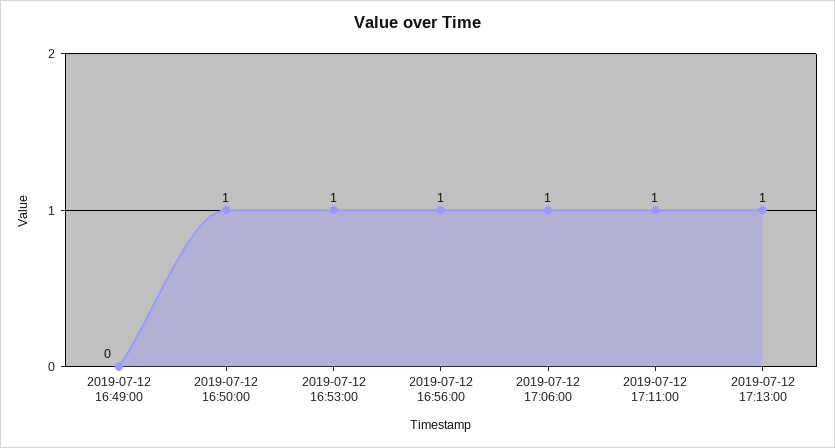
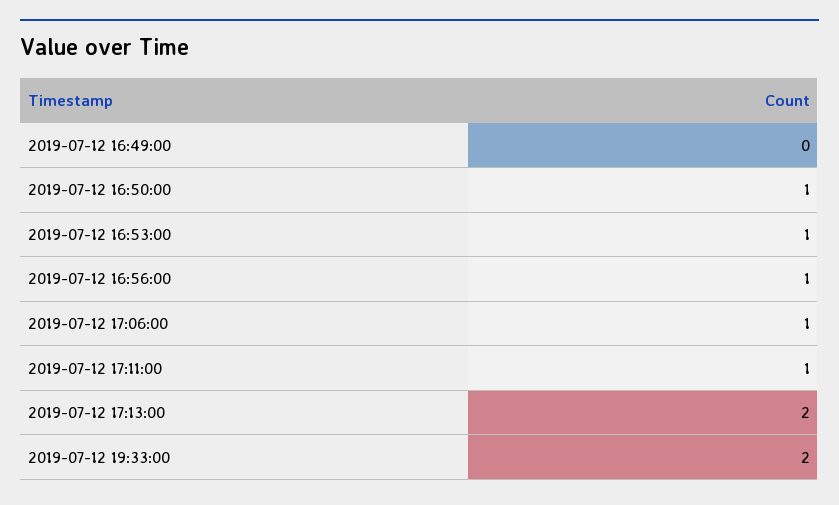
2019-07-12 17:13:00: 1 -> 2
2019-07-12 19:33:00: none -> 2

